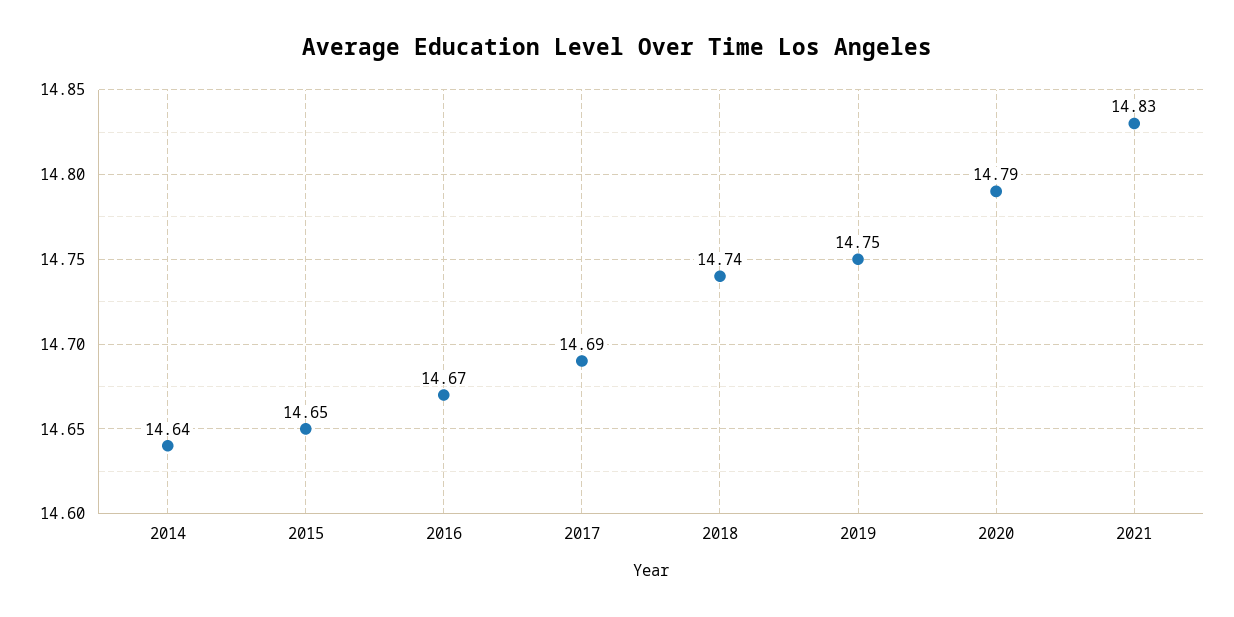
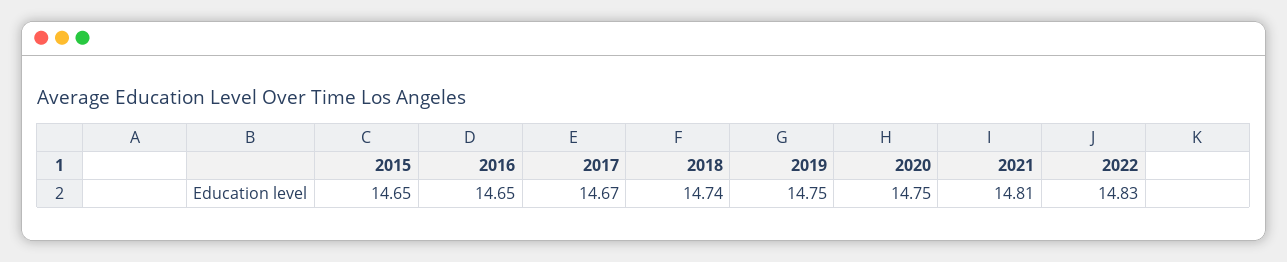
2014: 14.64 -> none
2016: 14.67 -> 14.65
2017: 14.69 -> 14.67
2020: 14.79 -> 14.75
2021: 14.83 -> 14.81
2022: none -> 14.83

